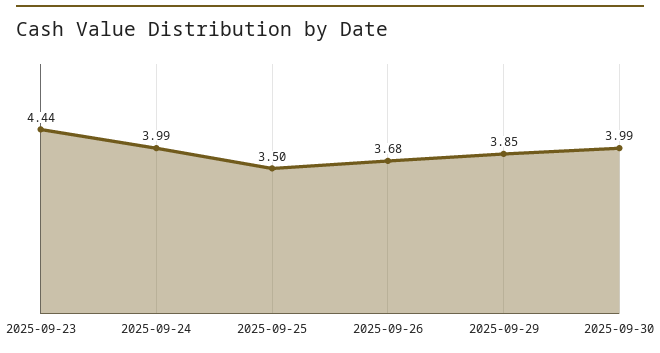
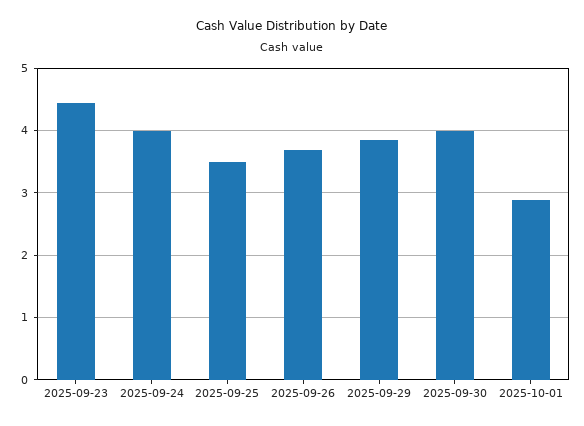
2025-10-01: none -> 2.9

